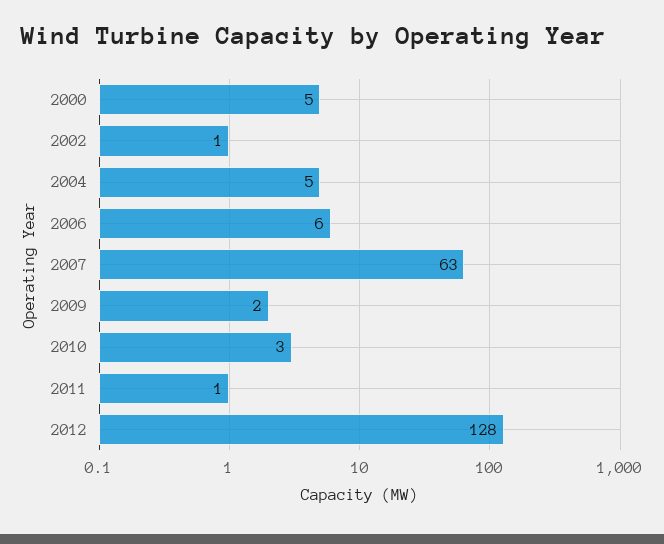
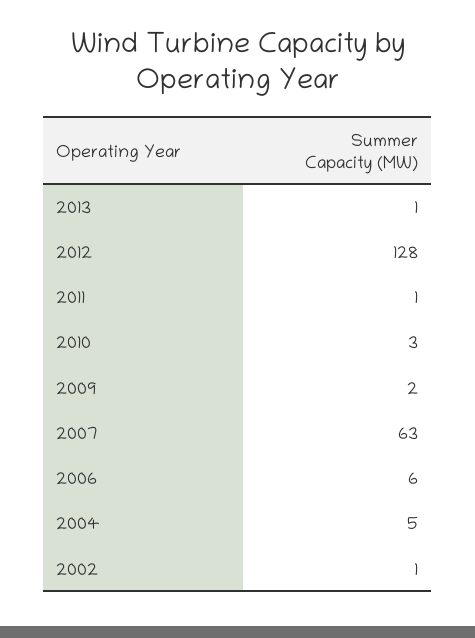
2000: 5 -> none
2013: none -> 1

